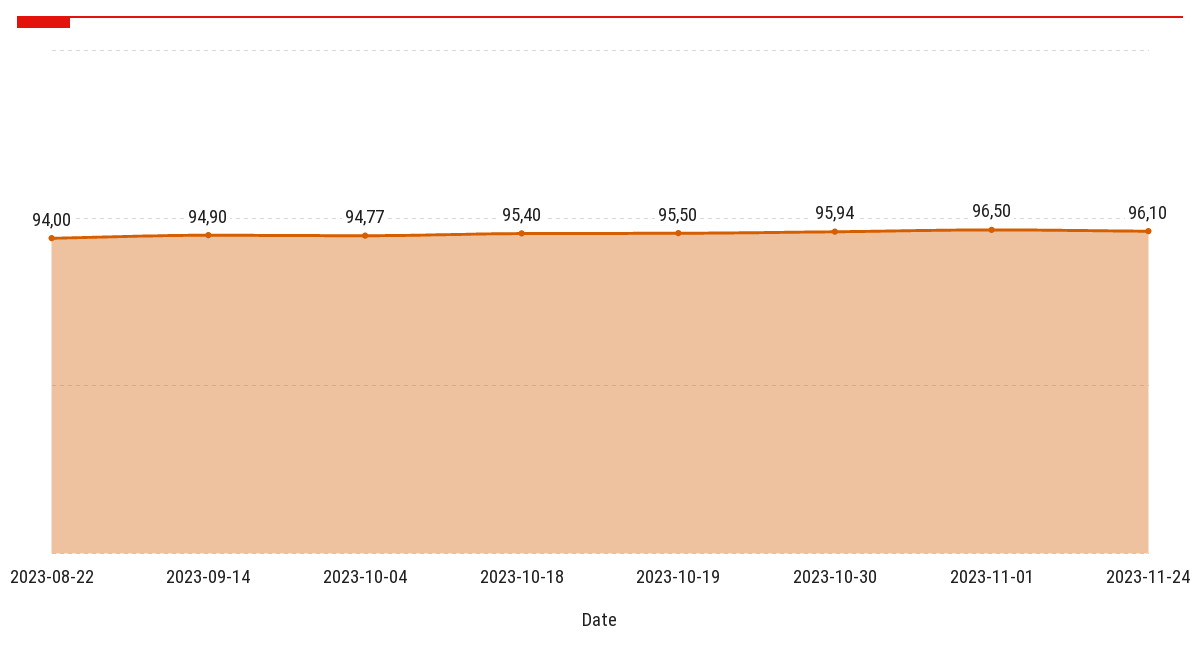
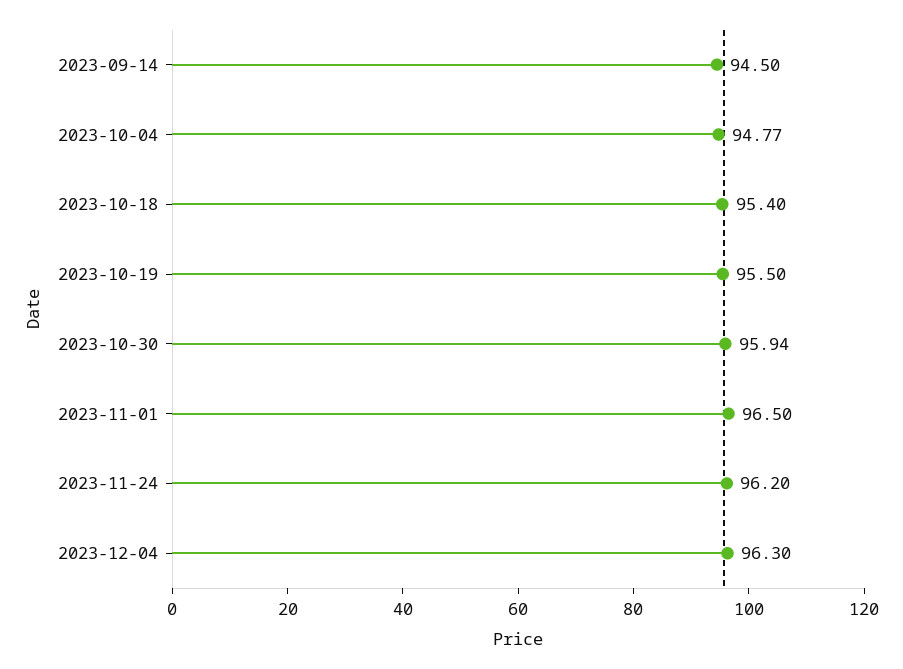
2023-08-22: 94 -> none
2023-09-14: 94.9 -> 94.5
2023-11-24: 96.1 -> 96.2
2023-12-04: none -> 96.3

